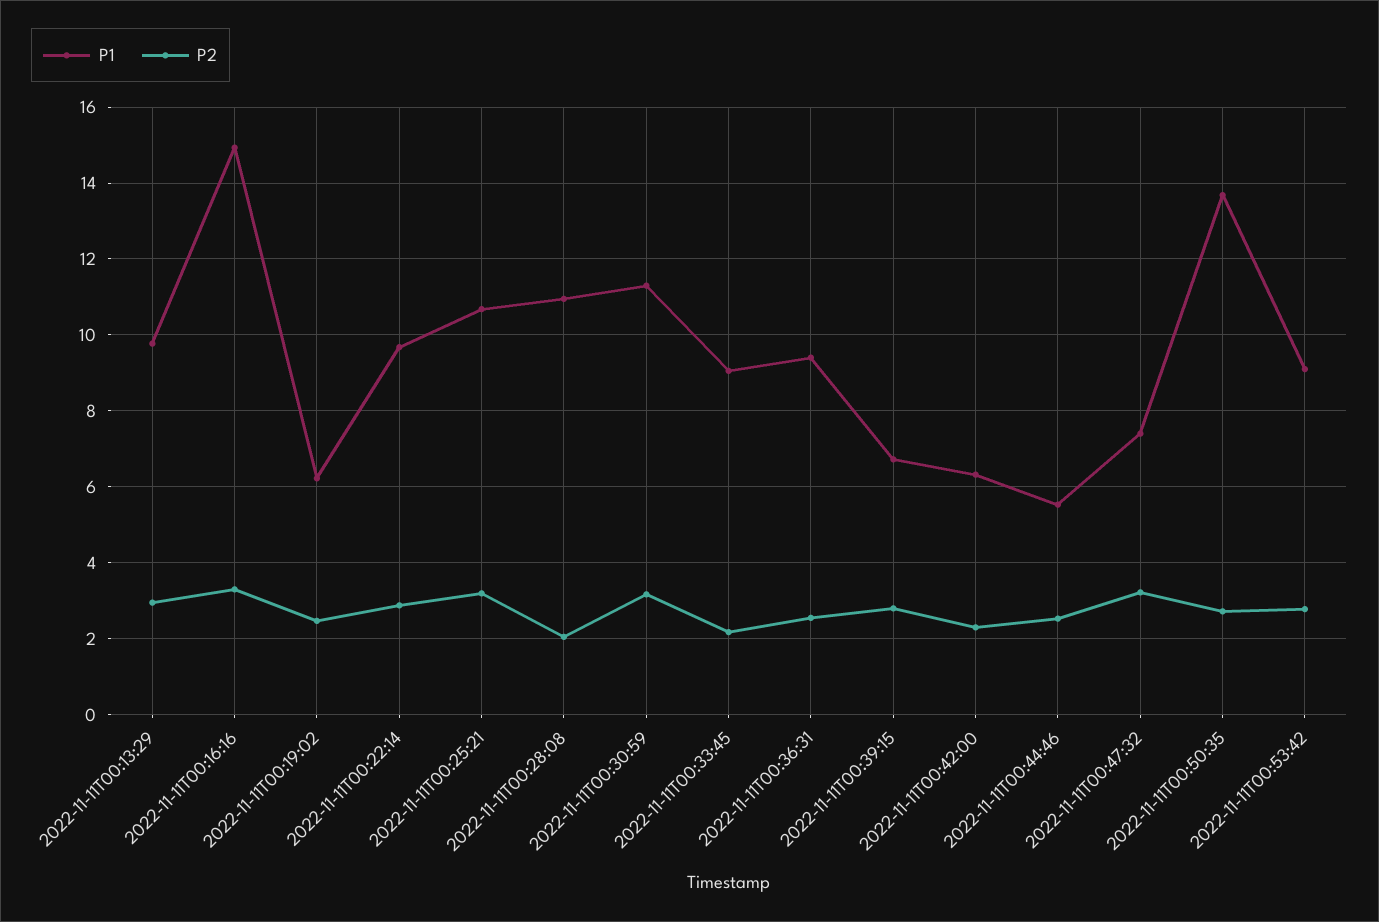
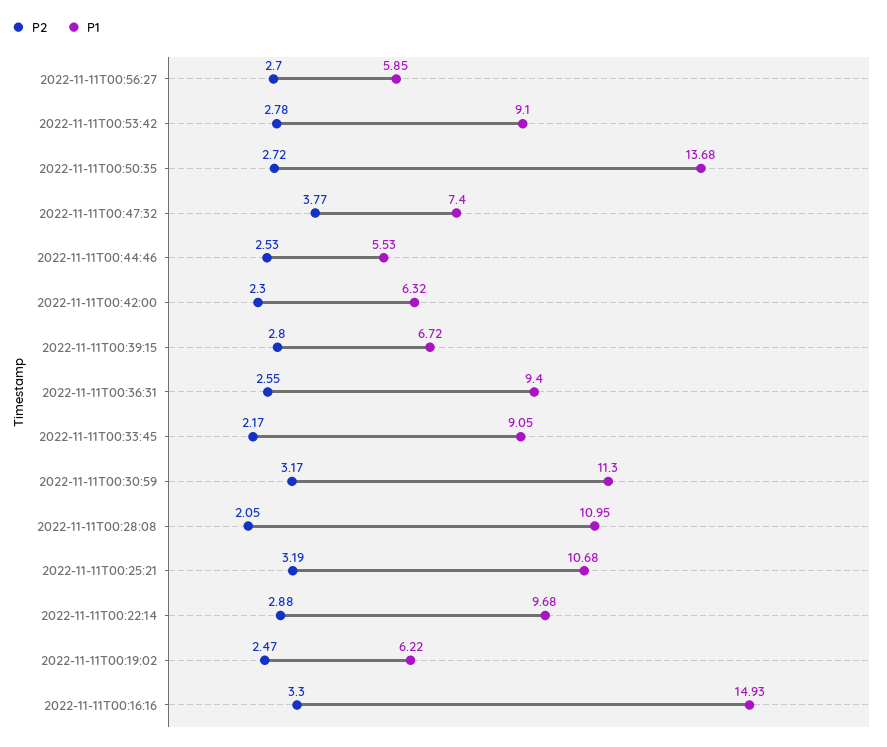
P1, 2022-11-11T00:13:29: 9.8 -> none
P2, 2022-11-11T00:13:29: 3 -> none
P2, 2022-11-11T00:47:32: 3.2 -> 3.77
P2, 2022-11-11T00:56:27: none -> 2.7
P1, 2022-11-11T00:56:27: none -> 5.85

